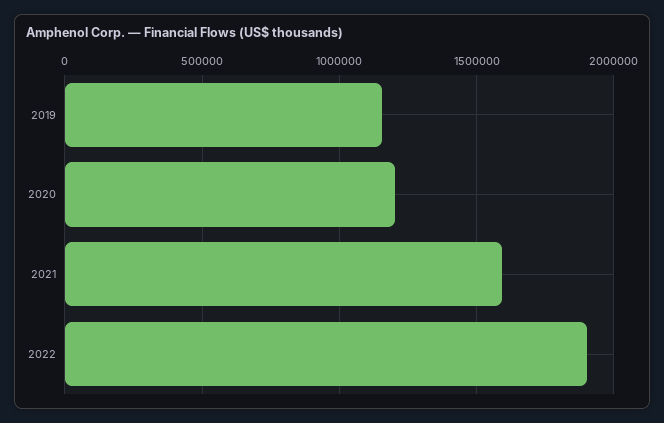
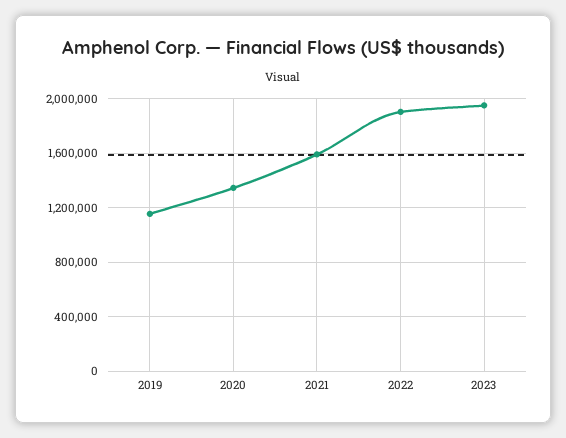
2020: 1200000 -> 1350000
2023: none -> 1950000

